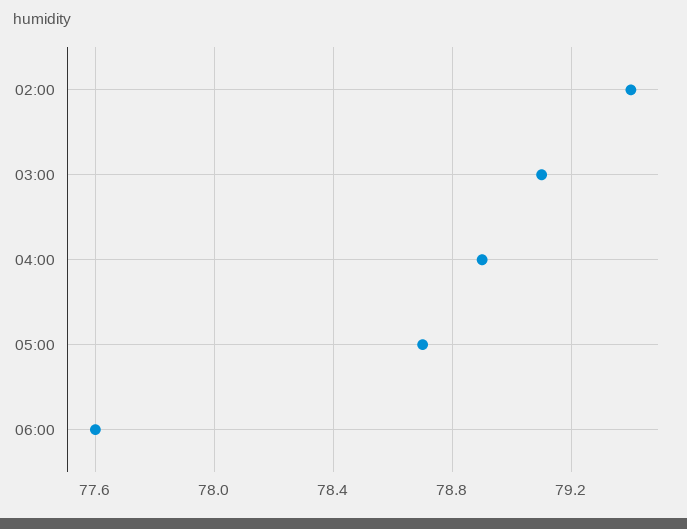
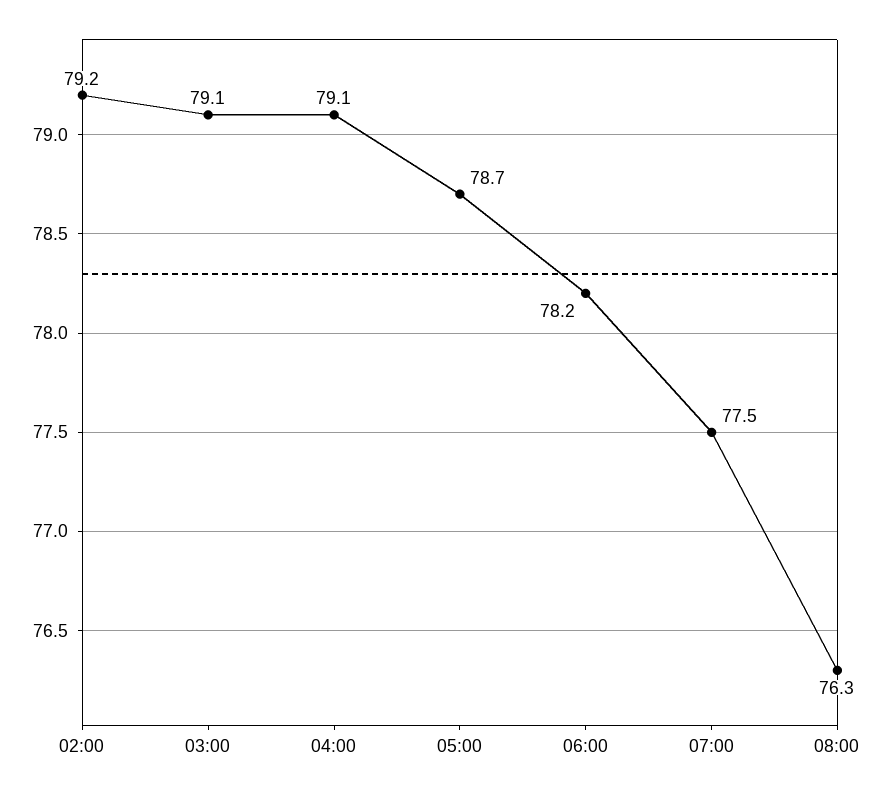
02:00: 79.4 -> 79.2
04:00: 78.9 -> 79.1
06:00: 77.6 -> 78.2
07:00: none -> 77.5
08:00: none -> 76.3

